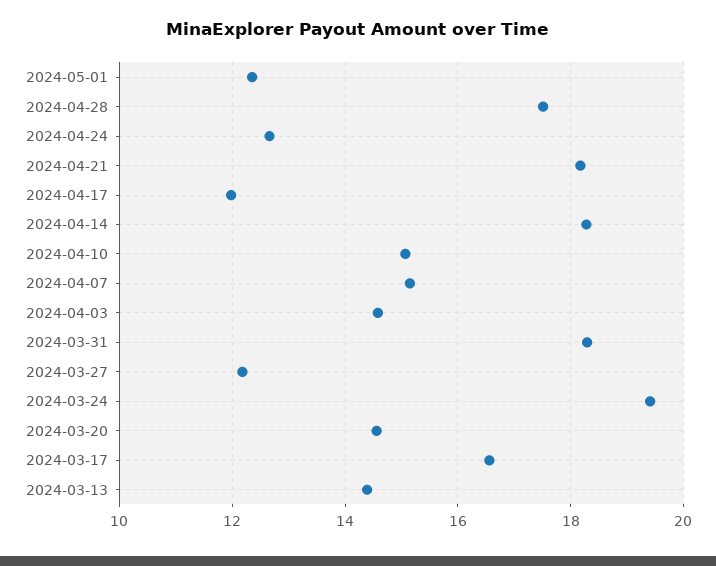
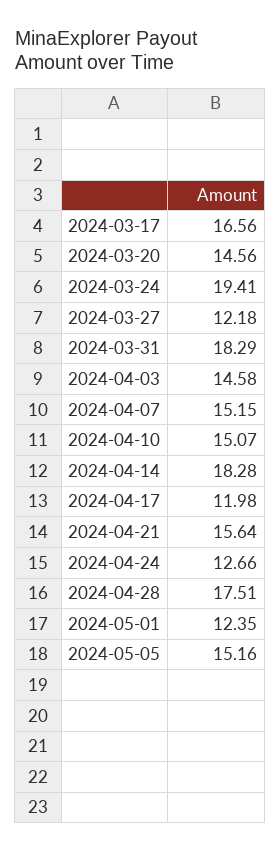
2024-04-21: 18.2 -> 15.64
2024-03-13: 14.4 -> none
2024-05-05: none -> 15.16

